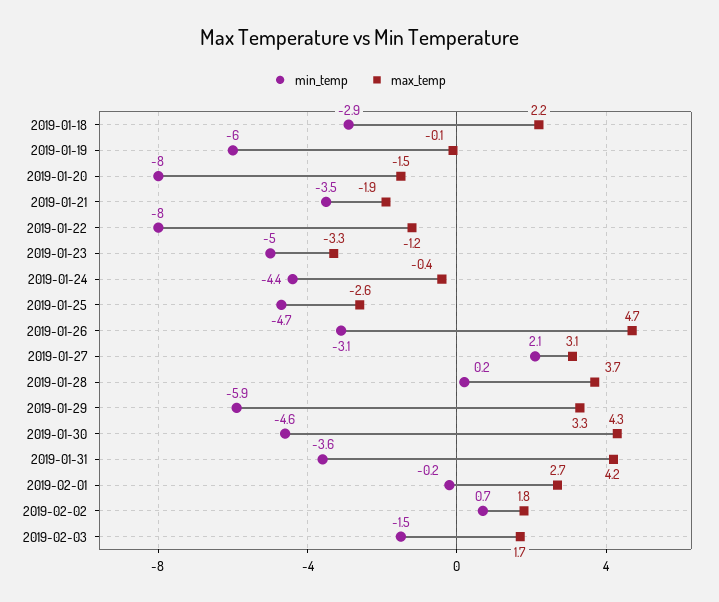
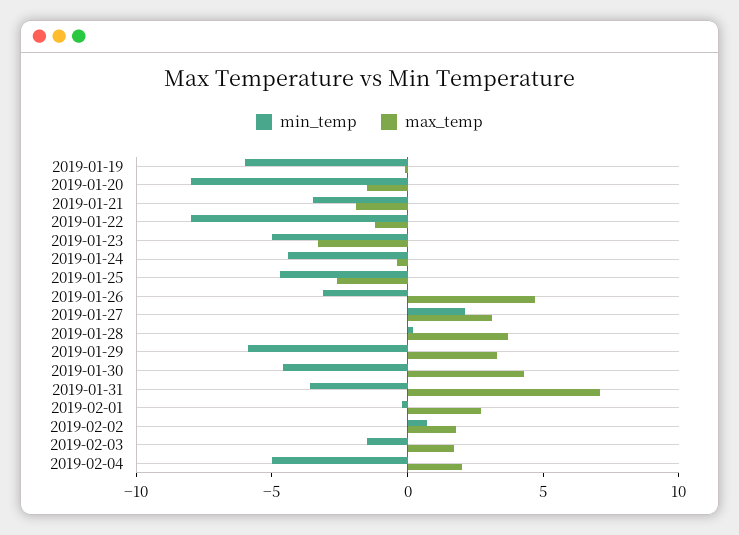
min_temp, 2019-01-18: -2.9 -> none
max_temp, 2019-01-18: 2.2 -> none
max_temp, 2019-01-31: 4.2 -> 7
min_temp, 2019-02-04: none -> -5
max_temp, 2019-02-04: none -> 2

